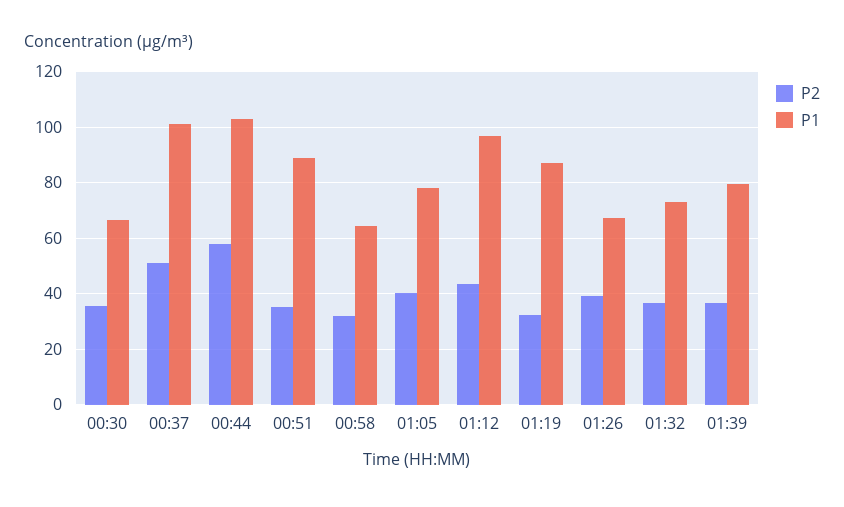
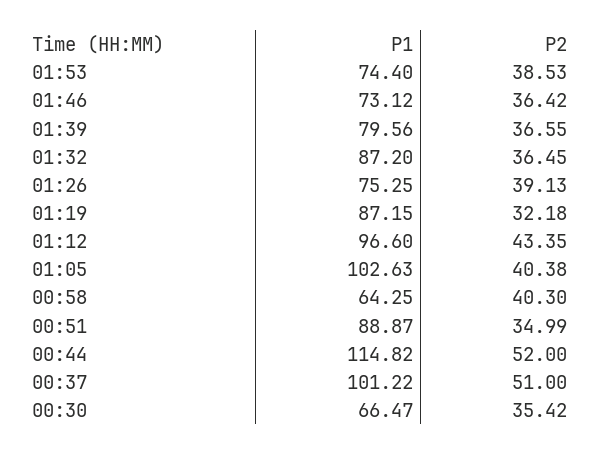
P2, 00:44: 57.5 -> 52
P1, 00:44: 102.5 -> 114.82
P2, 00:58: 32.5 -> 40.3
P1, 01:05: 77.5 -> 102.63
P1, 01:26: 67.5 -> 75.25
P1, 01:32: 72.5 -> 87.2
P1, 01:53: none -> 74.4
P2, 01:53: none -> 38.53
P1, 01:46: none -> 73.12
P2, 01:46: none -> 36.42

